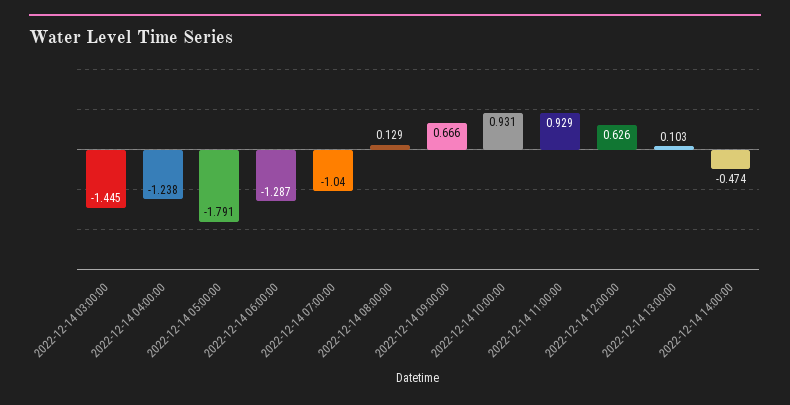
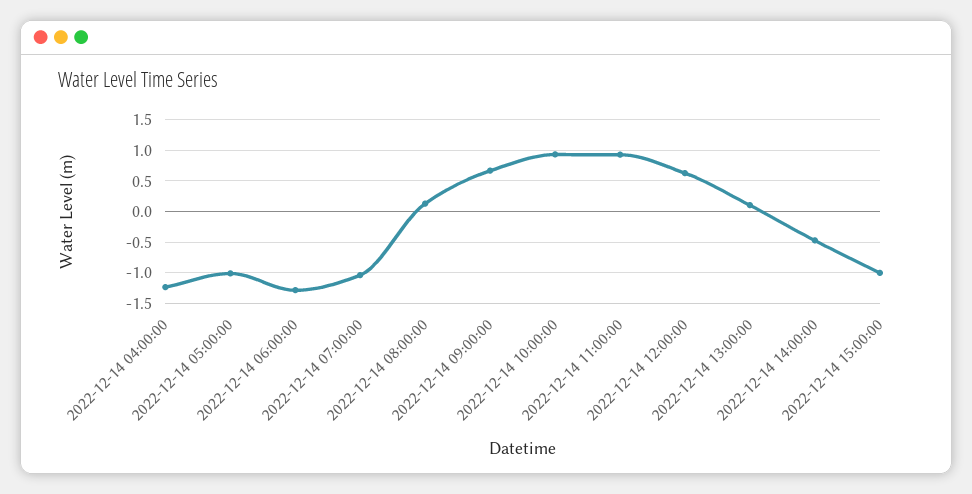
2022-12-14 03:00:00: -1.445 -> none
2022-12-14 05:00:00: -1.791 -> -1
2022-12-14 15:00:00: none -> -1

